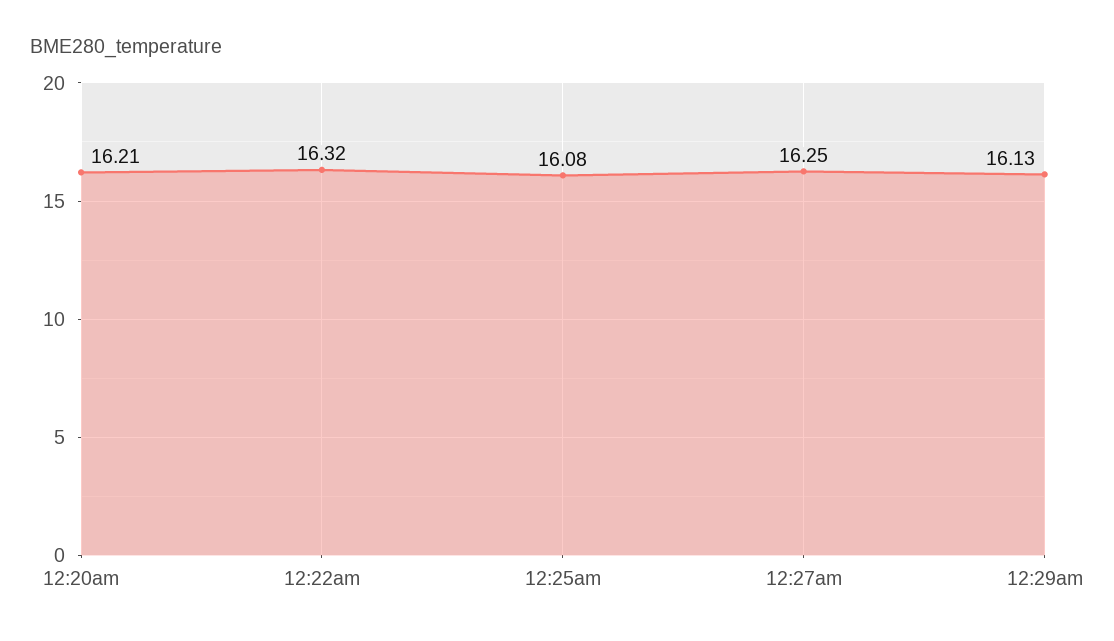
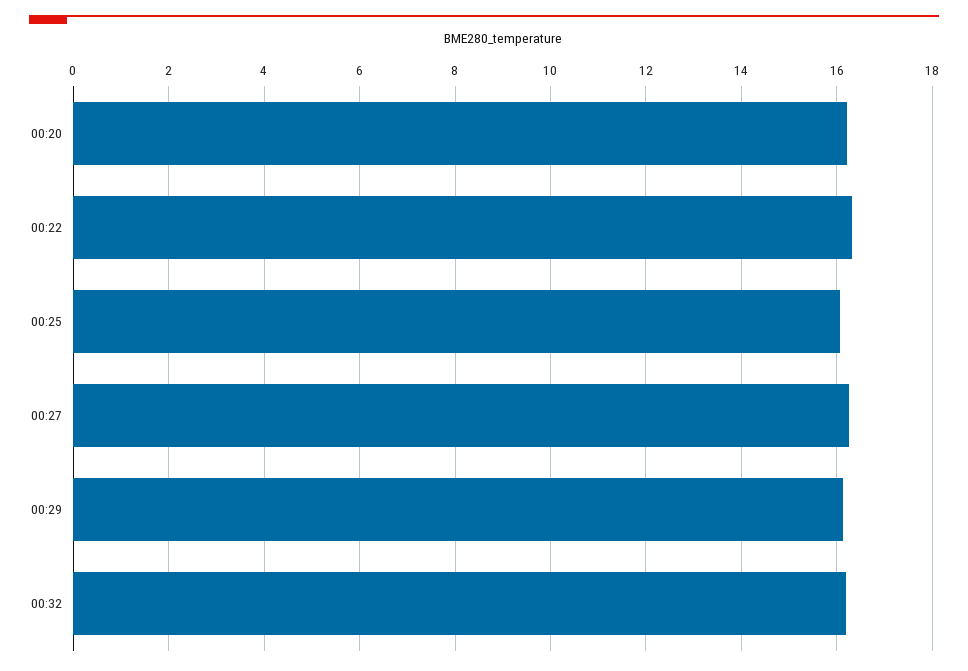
00:32: none -> 16.2

